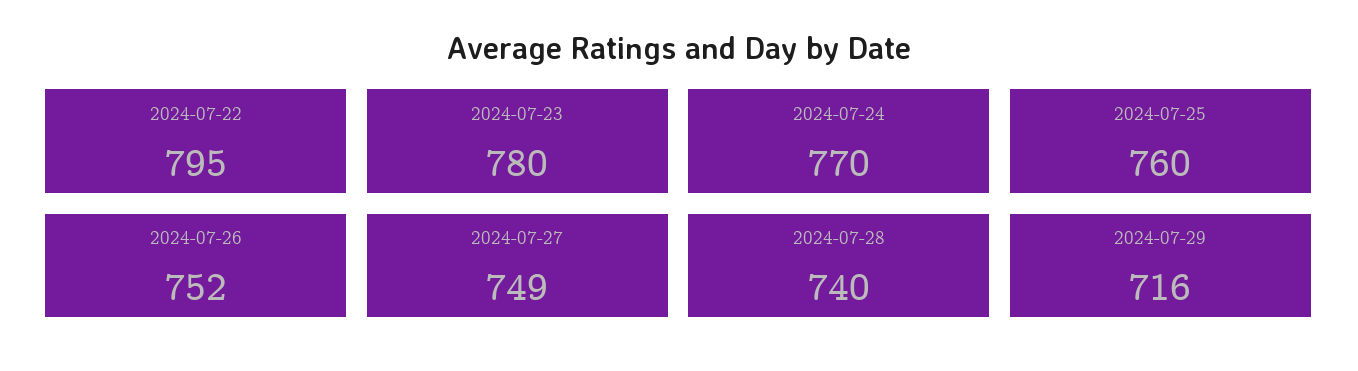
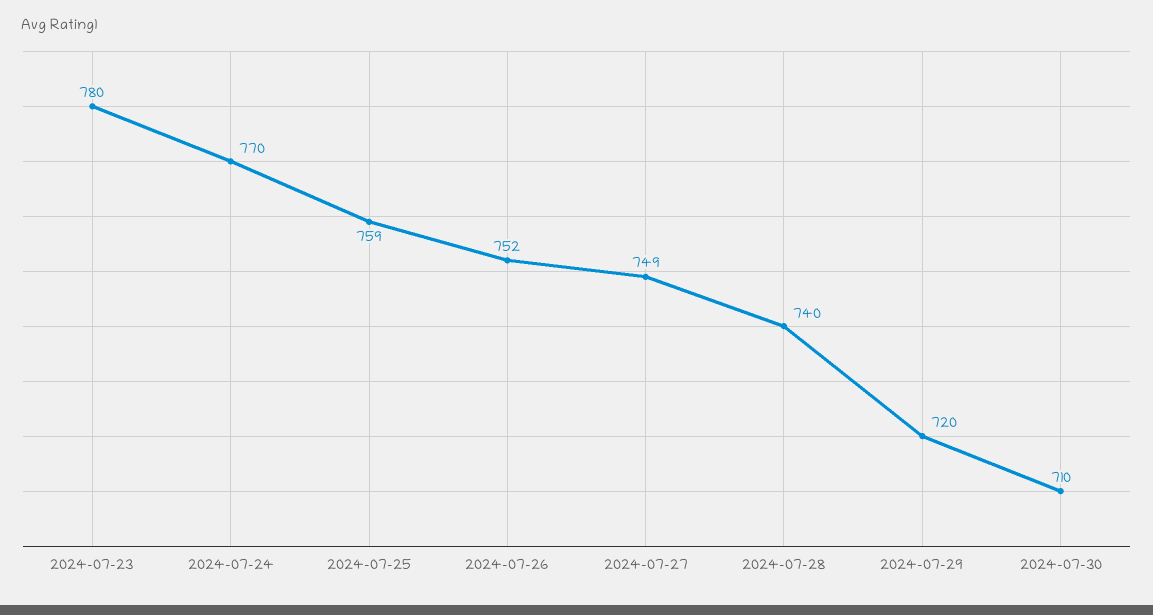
2024-07-22: 795 -> none
2024-07-25: 760 -> 759
2024-07-29: 716 -> 720
2024-07-30: none -> 710

